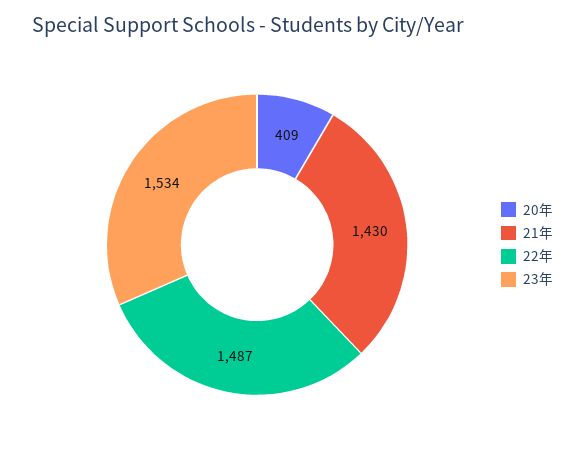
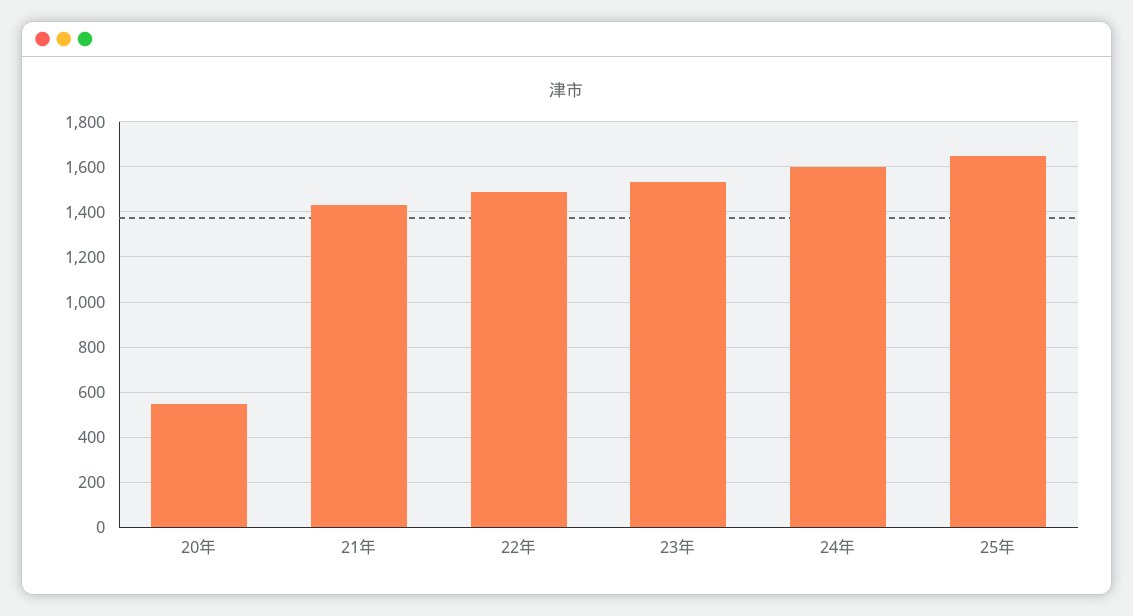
20年: 409 -> 550
24年: none -> 1600
25年: none -> 1650

